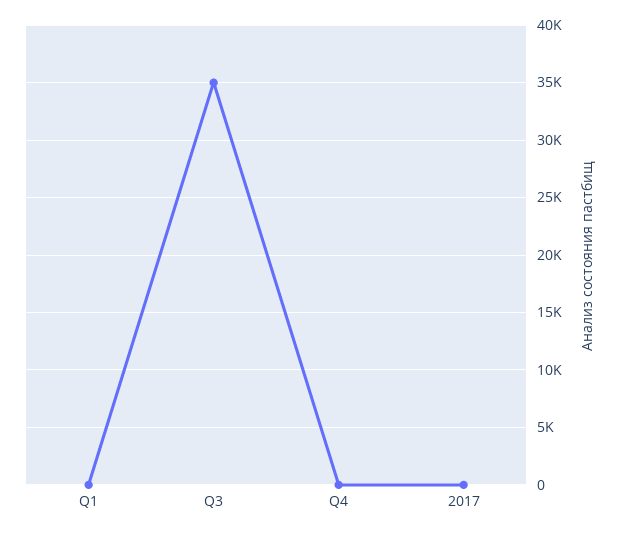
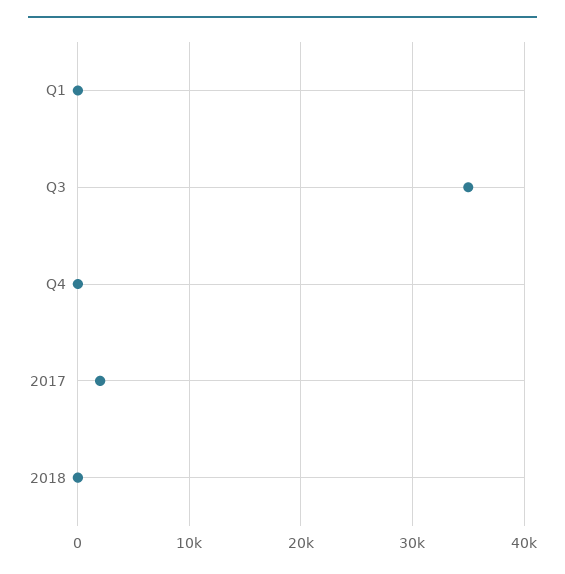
2017: 0 -> 2000
2018: none -> 0

